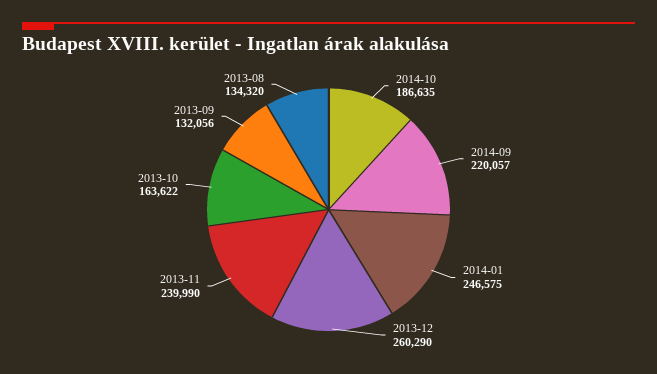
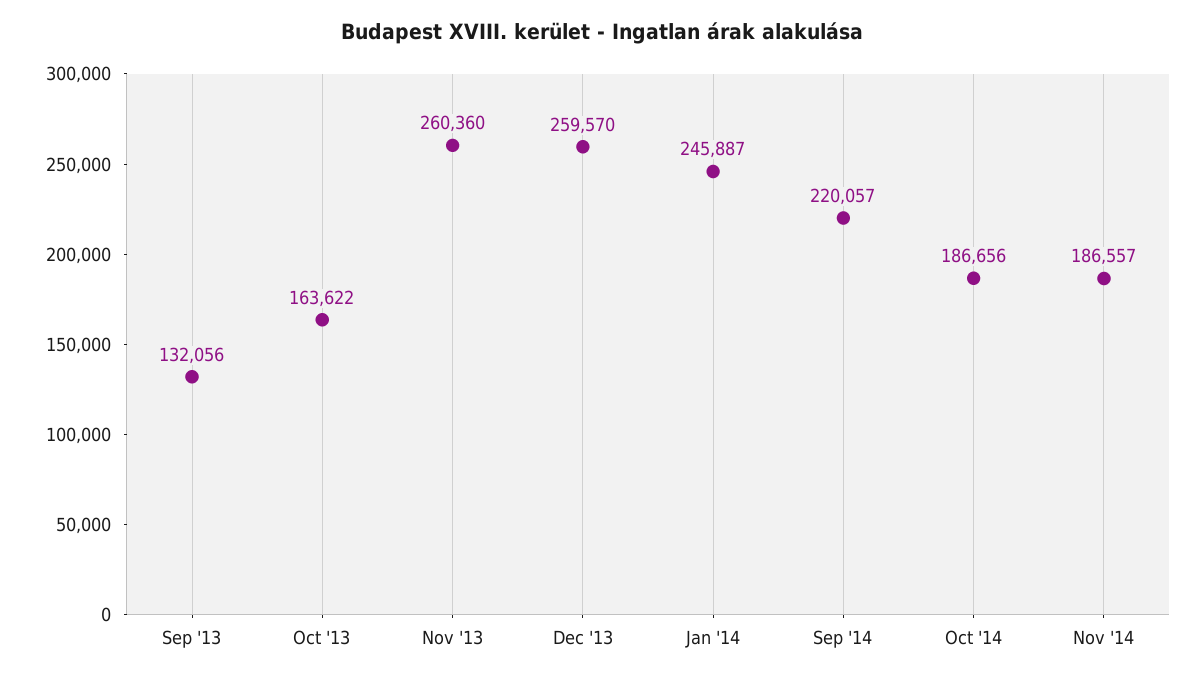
2014-10: 186635 -> 186656
2014-01: 246575 -> 245887
2013-12: 260290 -> 259570
2013-11: 239990 -> 260360
2013-08: 134320 -> none
Nov '14: none -> 186557

